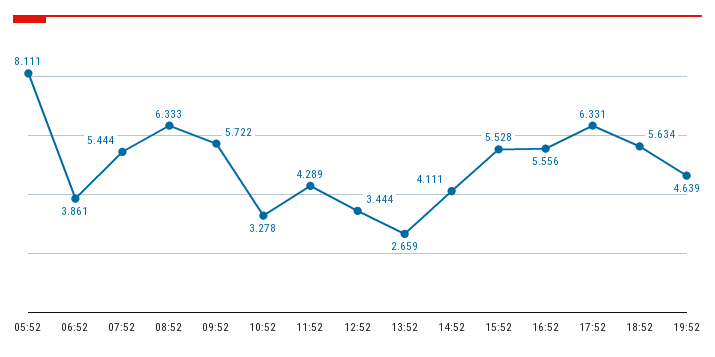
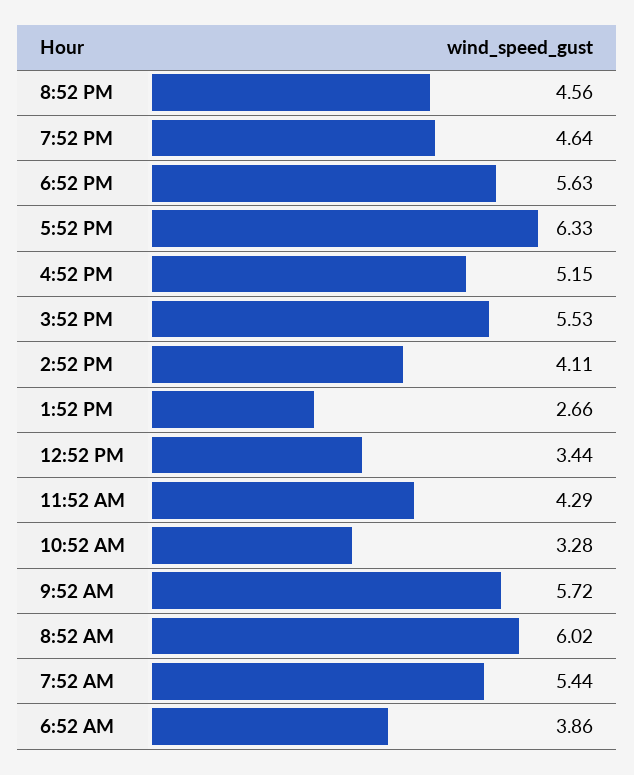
05:52: 8.111 -> none
08:52: 6.333 -> 6.02
16:52: 5.556 -> 5.15
8:52 PM: none -> 4.56

